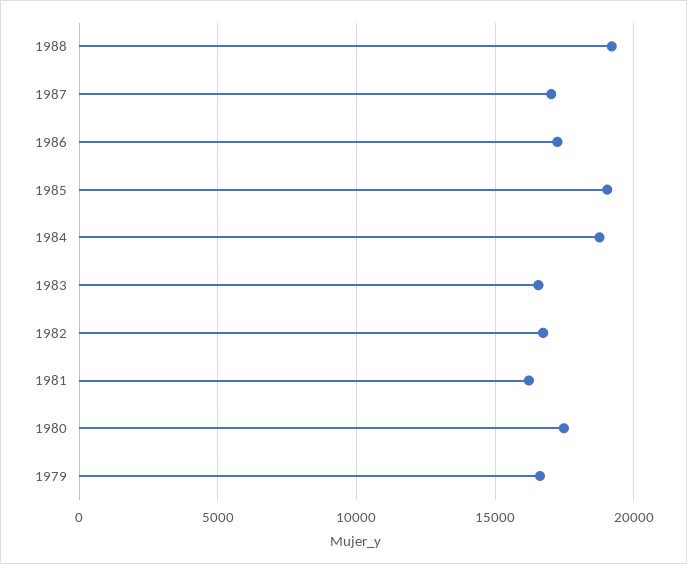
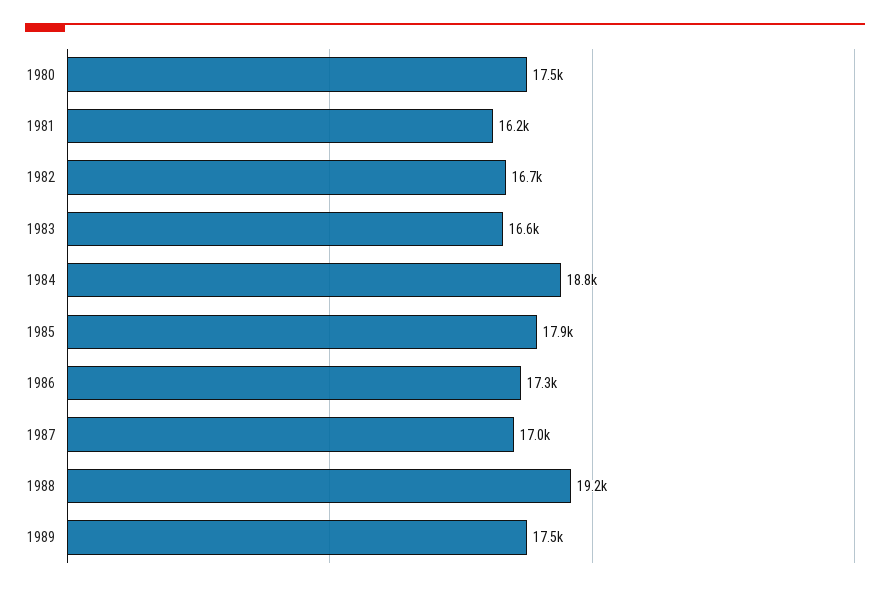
1985: 19000 -> 17900
1979: 16500 -> none
1989: none -> 17500

